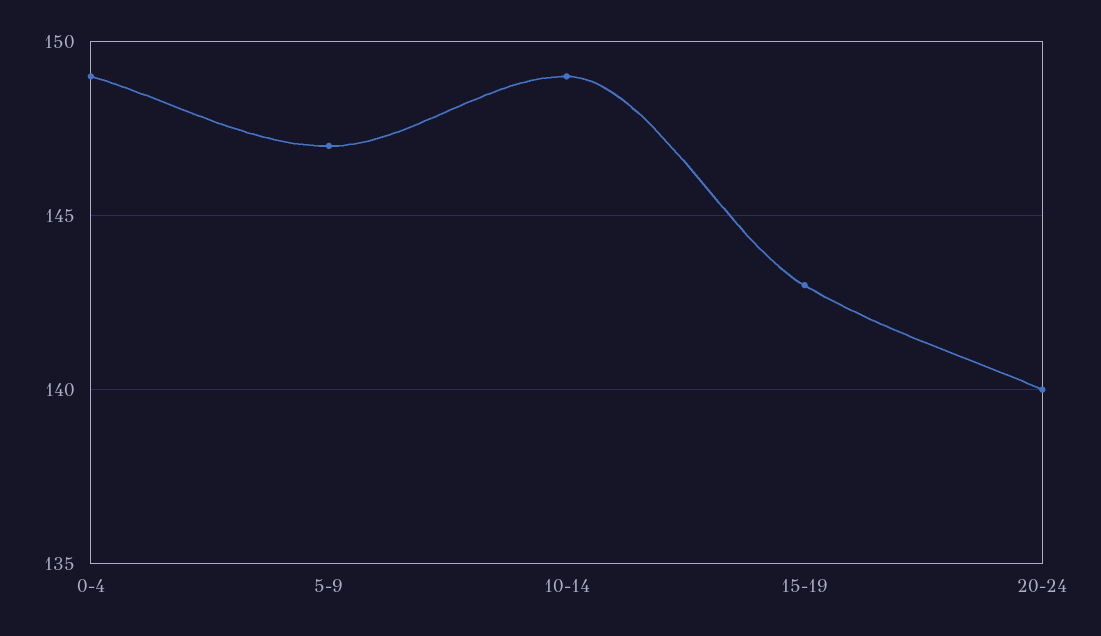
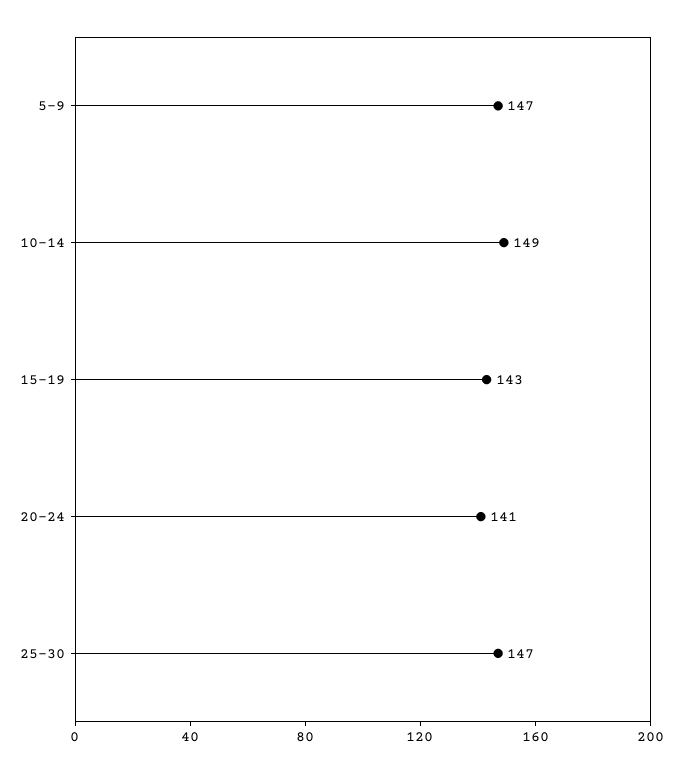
0-4: 149 -> none
20-24: 140 -> 141
25-30: none -> 147

